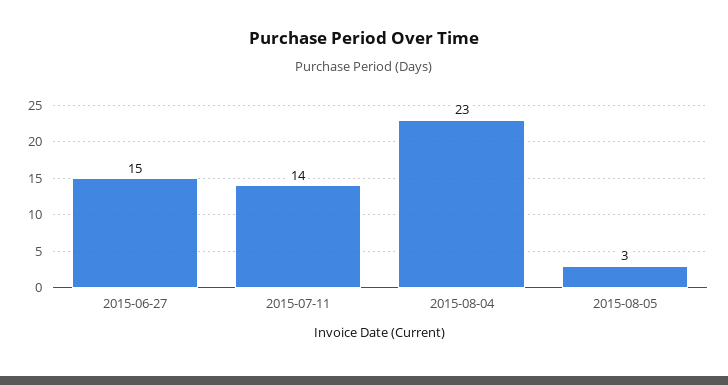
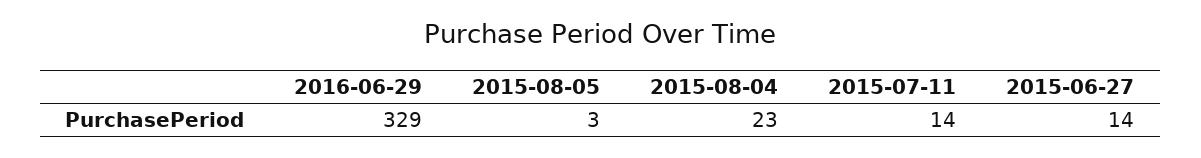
2015-06-27: 15 -> 14
2016-06-29: none -> 329

